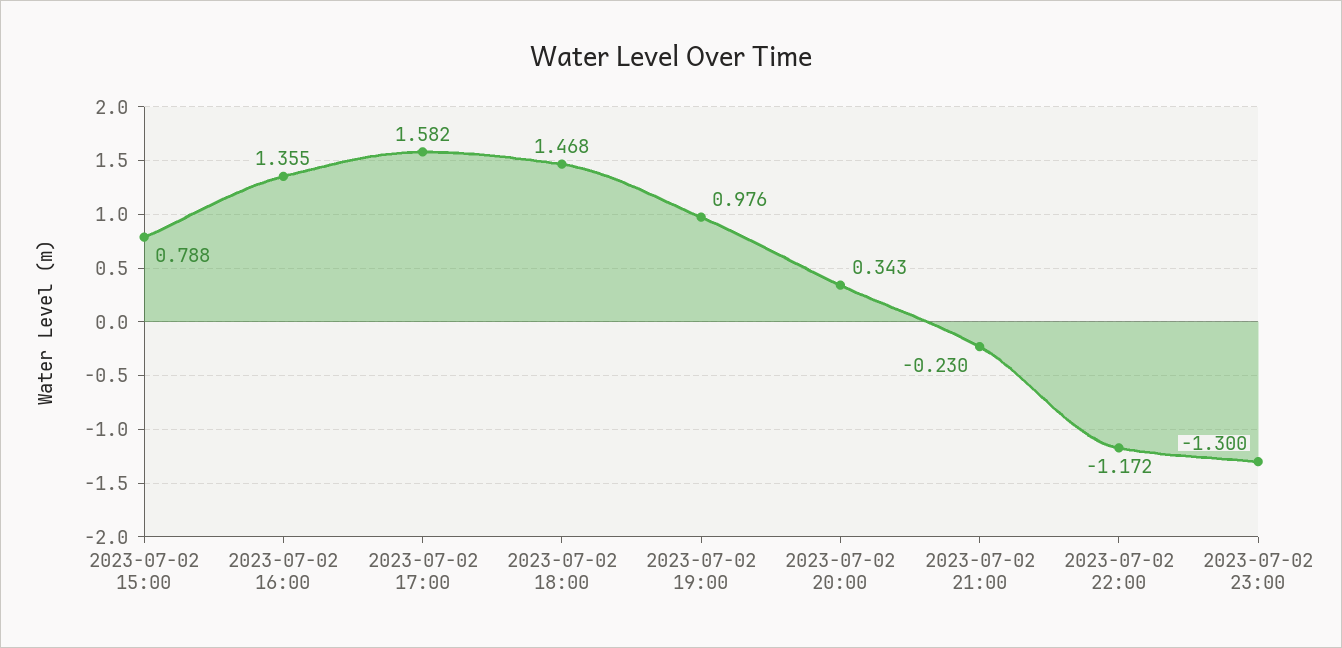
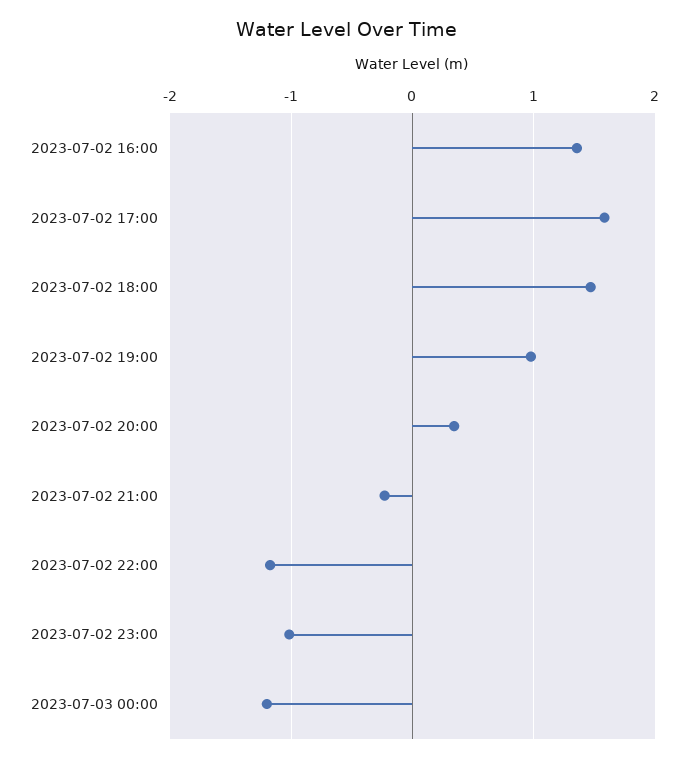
2023-07-02 15:00: 0.788 -> none
2023-07-02 23:00: -1.3 -> -1
2023-07-03 00:00: none -> -1.2

